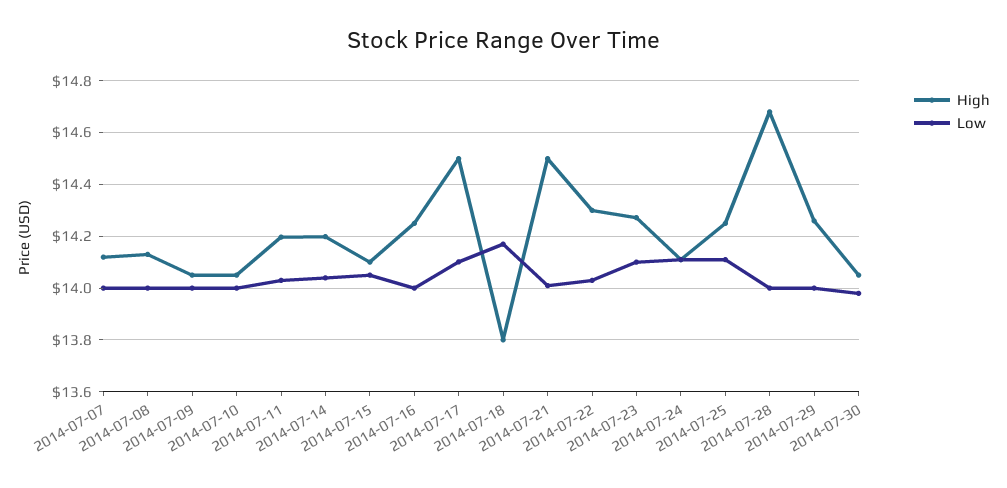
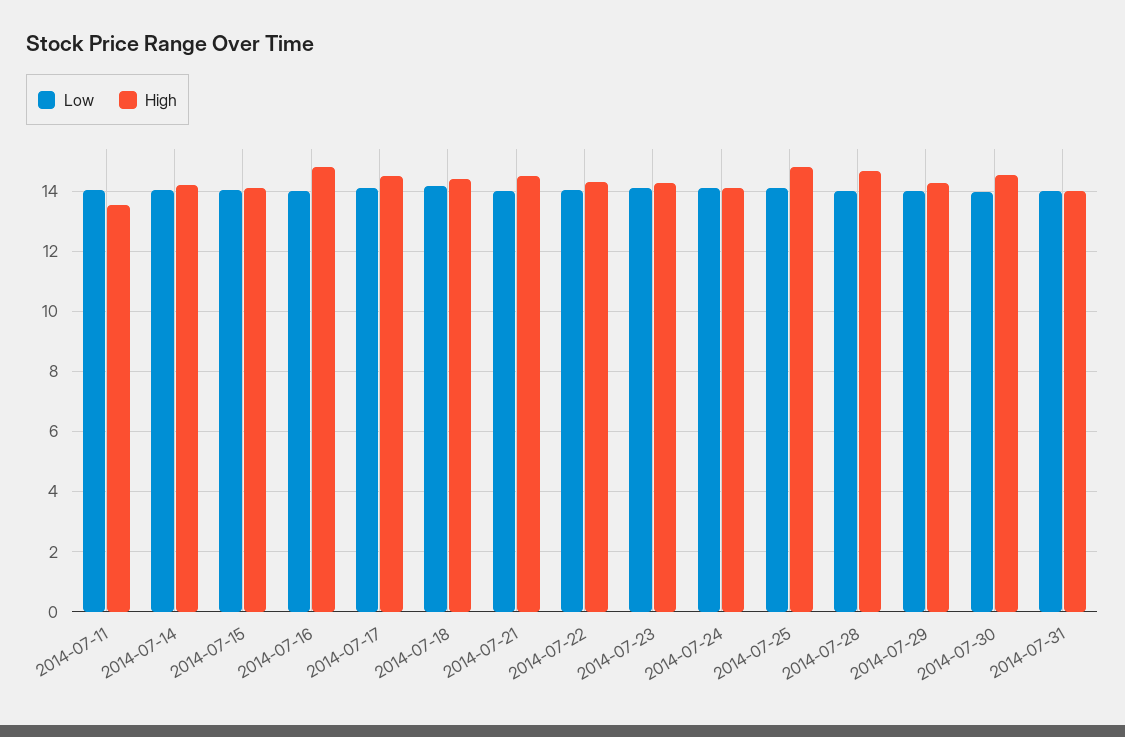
High, 2014-07-07: 14.125 -> none
Low, 2014-07-07: 14 -> none
High, 2014-07-08: 14.125 -> none
Low, 2014-07-08: 14 -> none
High, 2014-07-09: 14.05 -> none
Low, 2014-07-09: 14 -> none
High, 2014-07-10: 14.05 -> none
Low, 2014-07-10: 14 -> none
High, 2014-07-11: 14.2 -> 13.6
High, 2014-07-16: 14.25 -> 14.8
High, 2014-07-18: 13.8 -> 14.4
High, 2014-07-25: 14.25 -> 14.8
High, 2014-07-30: 14.05 -> 14.6
Low, 2014-07-31: none -> 14
High, 2014-07-31: none -> 14

